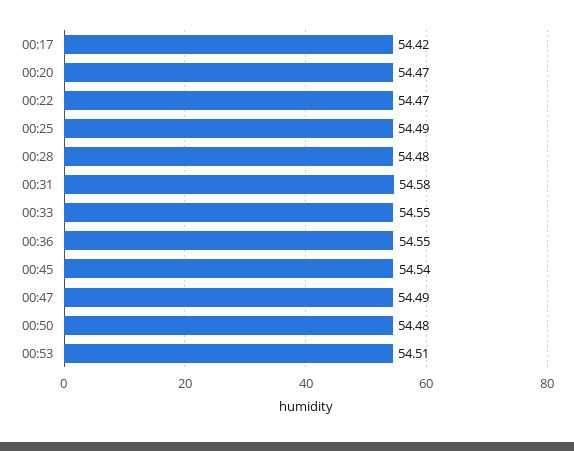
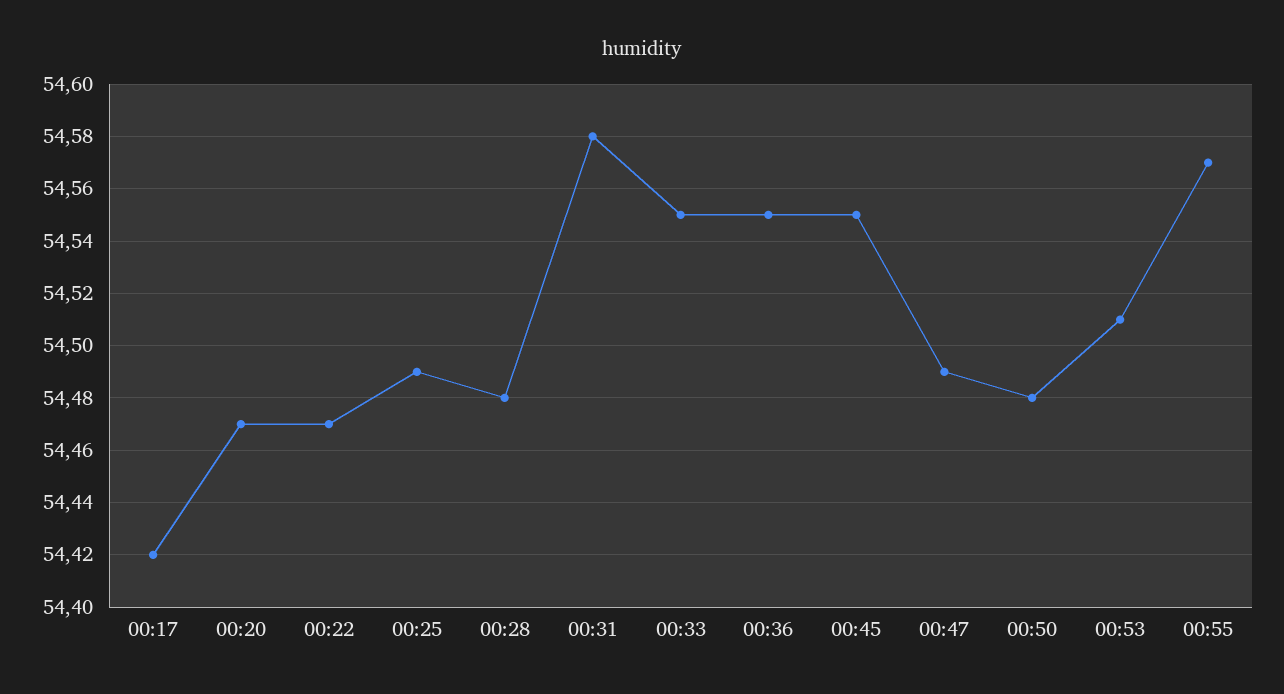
00:45: 54.54 -> 54.55
00:55: none -> 54.57

